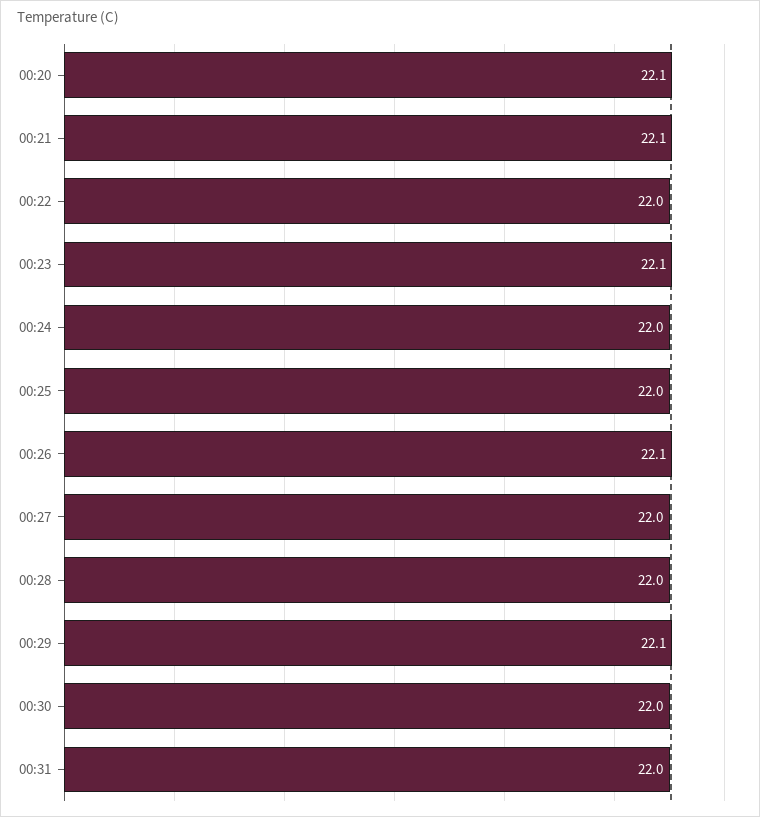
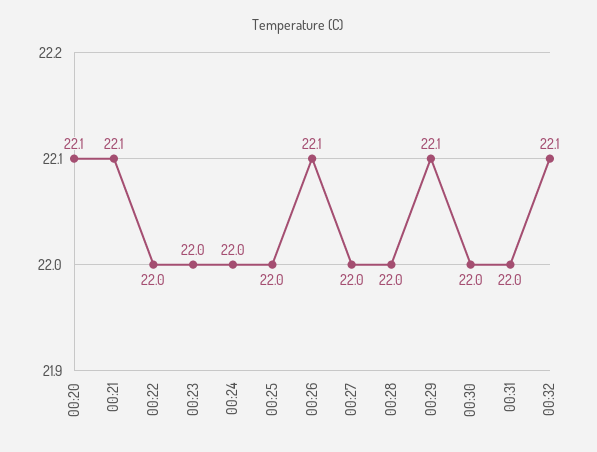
00:23: 22.1 -> 22
00:32: none -> 22.1

